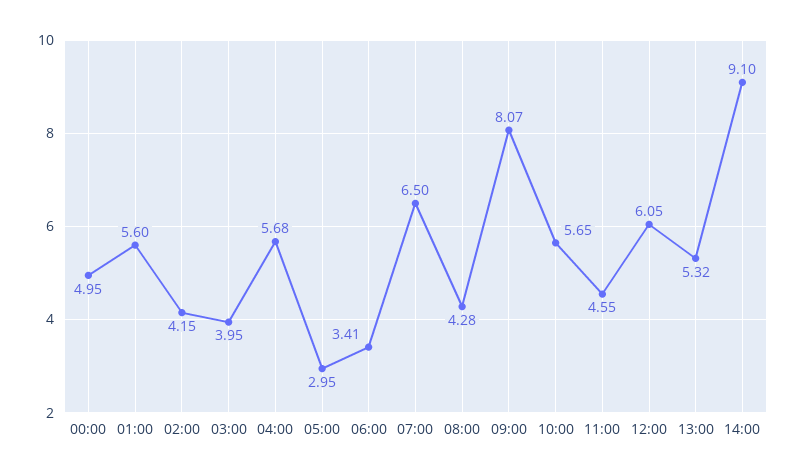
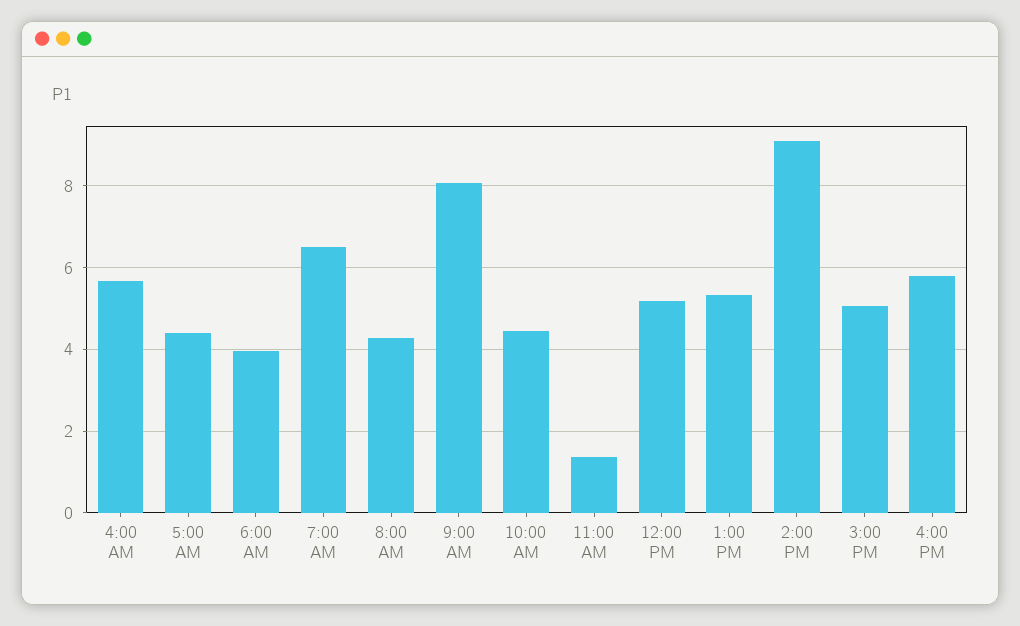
00:00: 4.95 -> none
01:00: 5.6 -> none
02:00: 4.15 -> none
03:00: 3.95 -> none
05:00: 2.95 -> 4.4
06:00: 3.41 -> 4
10:00: 5.65 -> 4.4
11:00: 4.55 -> 1.4
12:00: 6.05 -> 5.2
3:00 PM: none -> 5
4:00 PM: none -> 5.8

